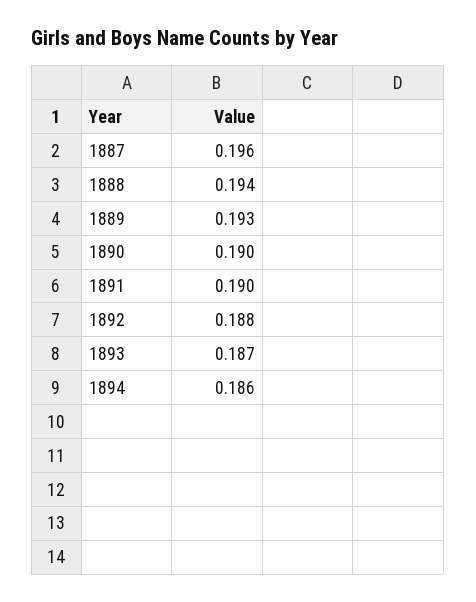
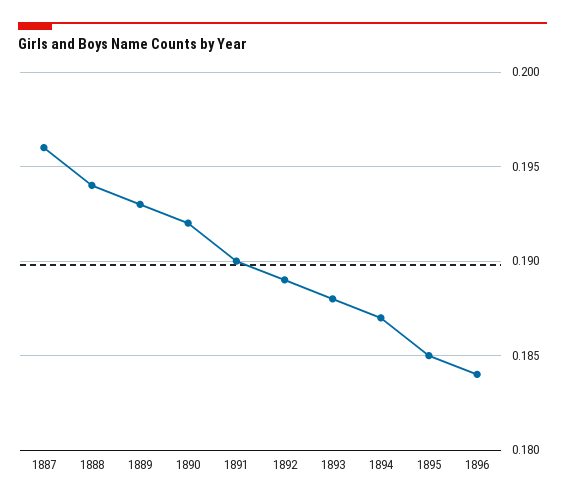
1890: 0.19 -> 0.192
1892: 0.188 -> 0.189
1893: 0.187 -> 0.188
1894: 0.186 -> 0.187
1895: none -> 0.185
1896: none -> 0.184

